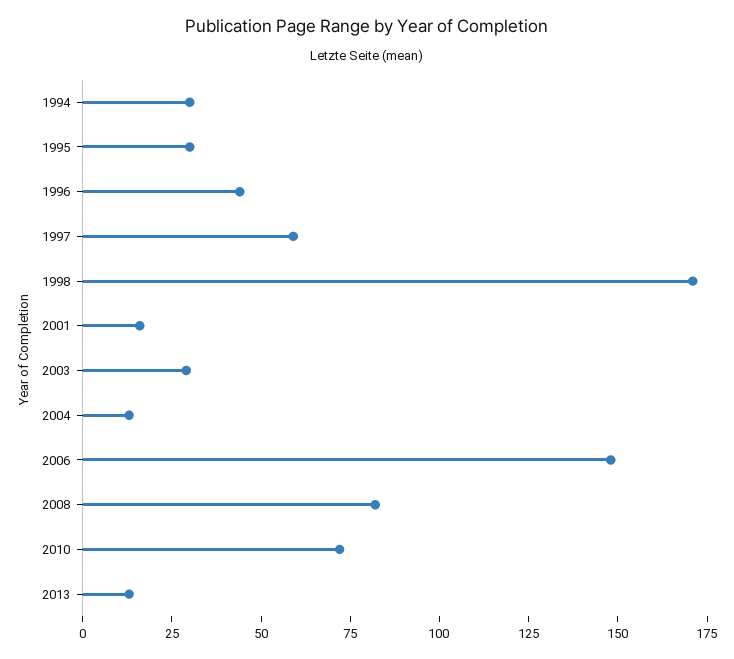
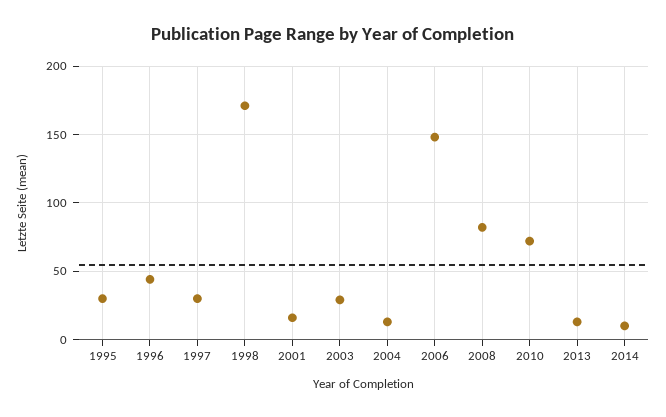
1994: 30 -> none
1997: 60 -> 30
2014: none -> 10

